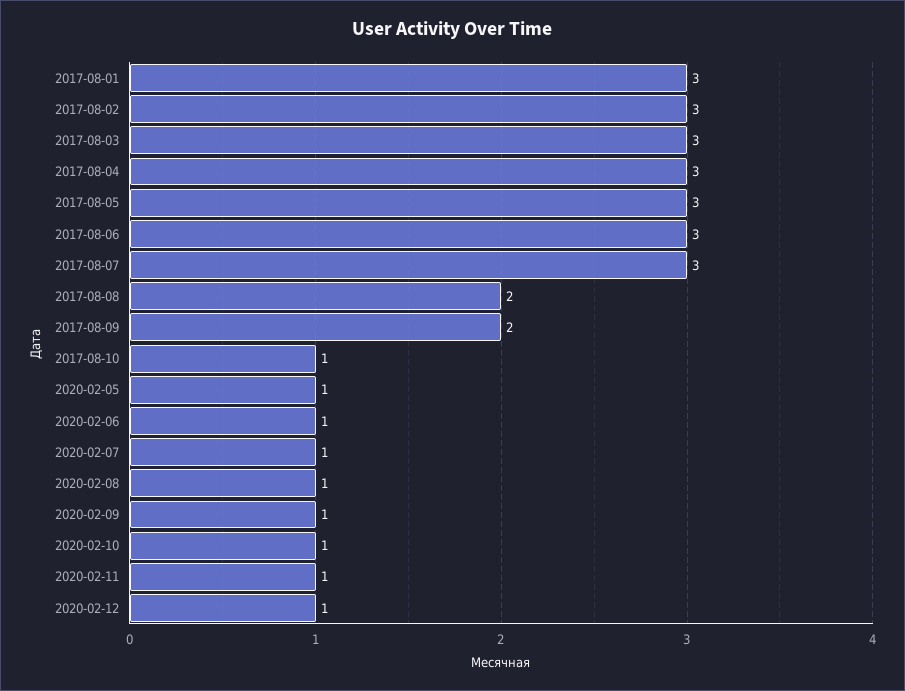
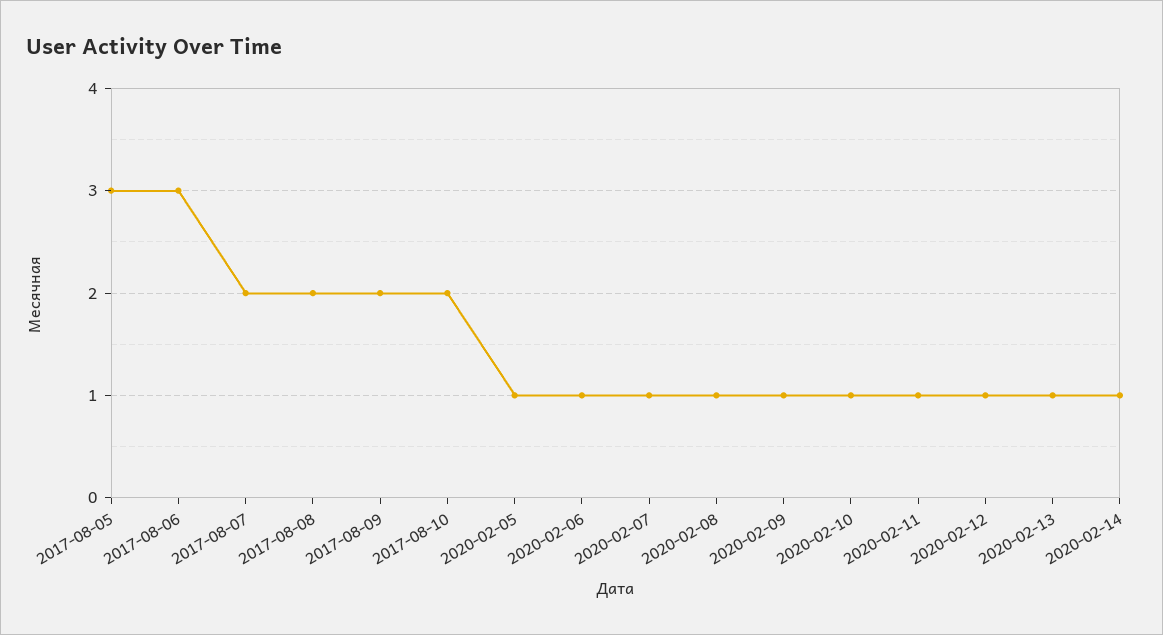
2017-08-01: 3 -> none
2017-08-02: 3 -> none
2017-08-03: 3 -> none
2017-08-04: 3 -> none
2017-08-07: 3 -> 2
2017-08-10: 1 -> 2
2020-02-13: none -> 1
2020-02-14: none -> 1

